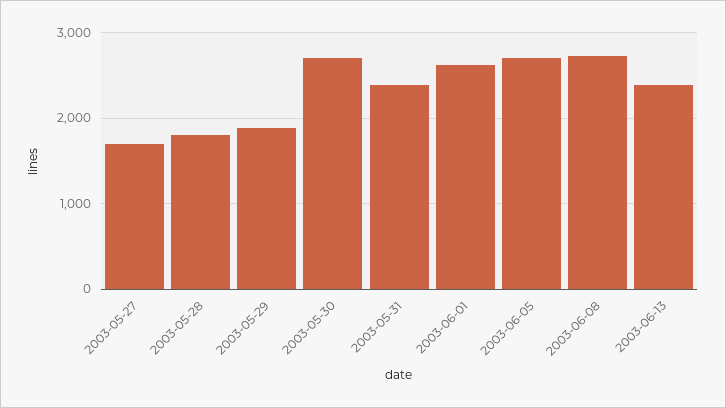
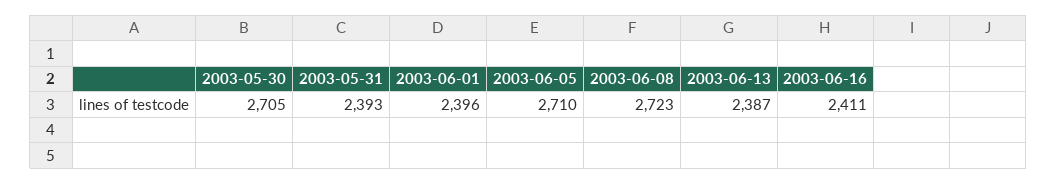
2003-05-27: 1700 -> none
2003-05-28: 1800 -> none
2003-05-29: 1900 -> none
2003-06-01: 2600 -> 2396
2003-06-16: none -> 2411

